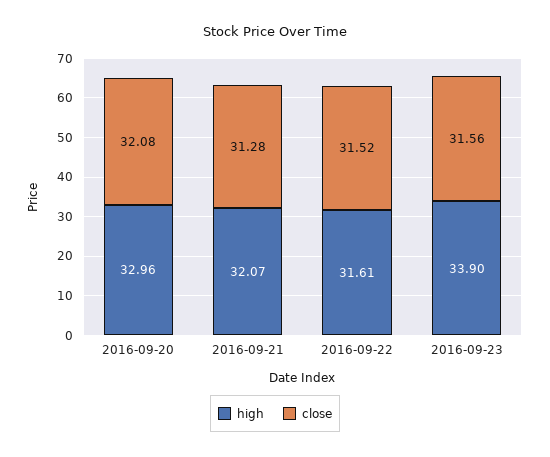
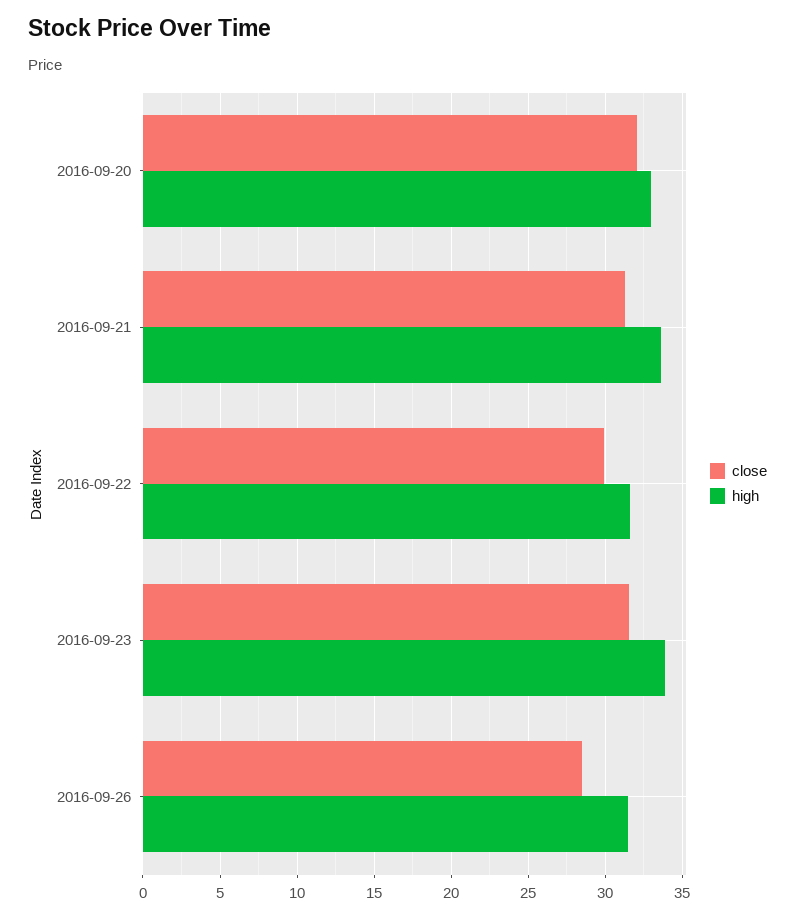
high, 2016-09-21: 32.07 -> 33.5
close, 2016-09-22: 31.52 -> 30
close, 2016-09-26: none -> 28.5
high, 2016-09-26: none -> 31.5

